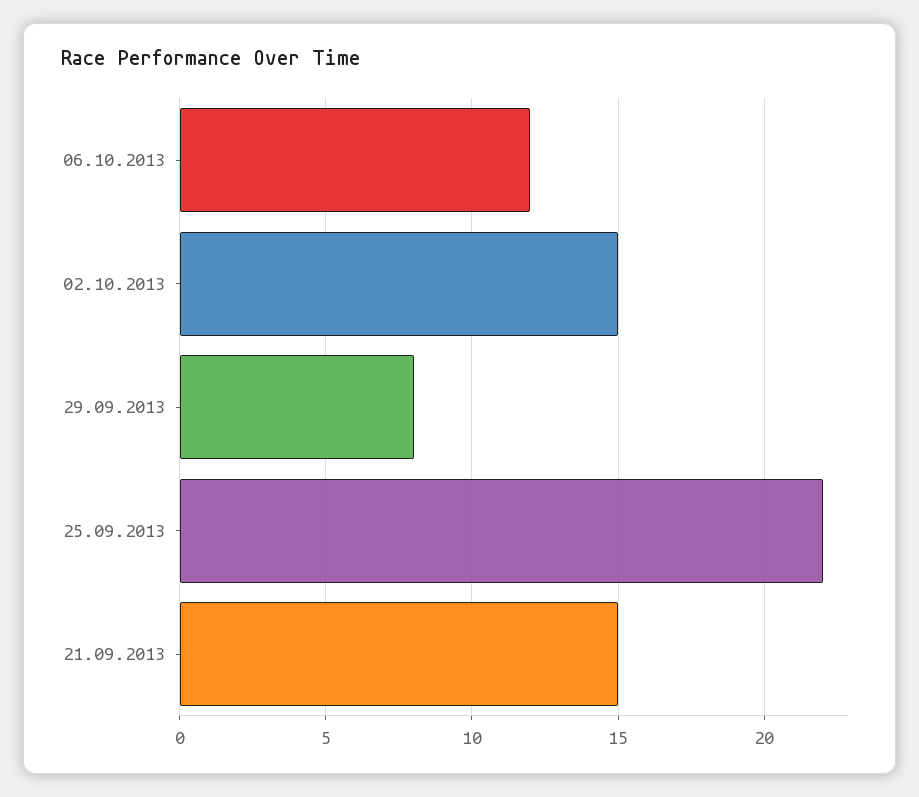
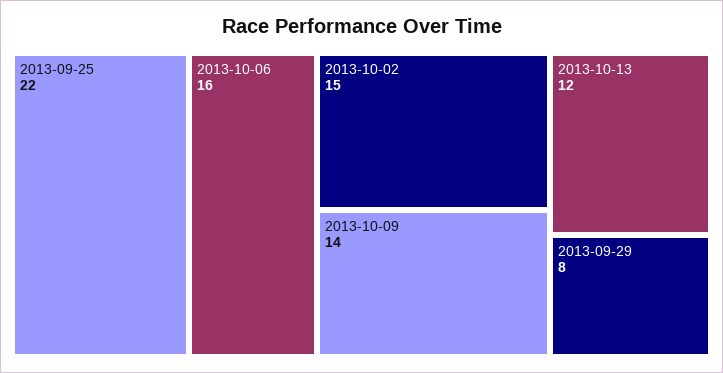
06.10.2013: 12 -> 16
21.09.2013: 15 -> none
2013-10-09: none -> 14
2013-10-13: none -> 12

